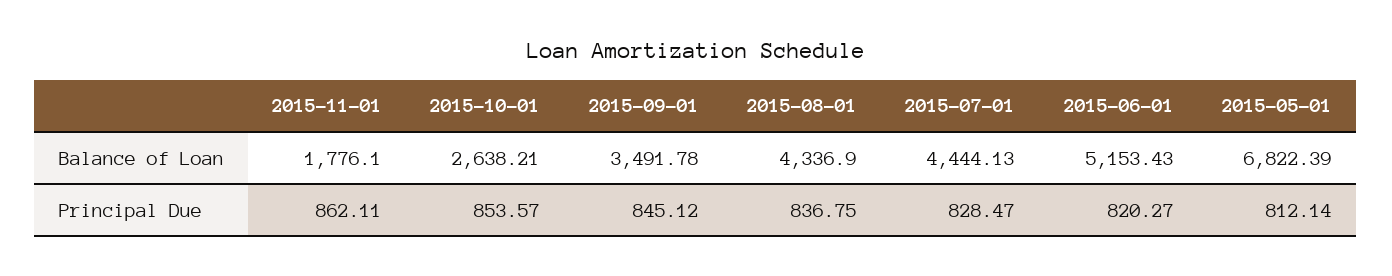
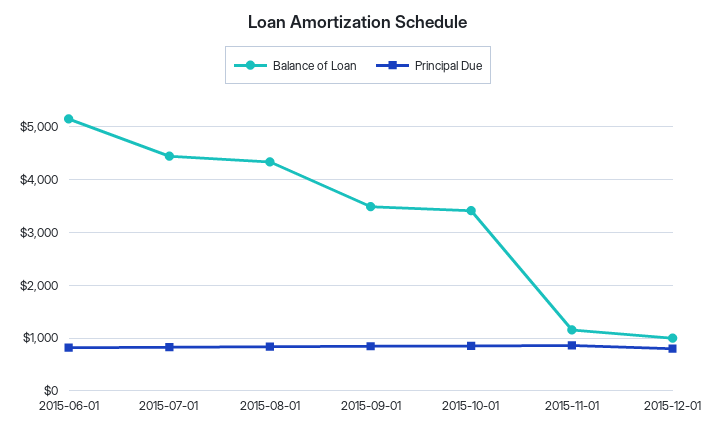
Balance of Loan, 2015-11-01: 1776.1 -> 1200
Balance of Loan, 2015-10-01: 2638.21 -> 3400
Balance of Loan, 2015-05-01: 6822.39 -> none
Principal Due, 2015-05-01: 812.14 -> none
Balance of Loan, 2015-12-01: none -> 1000
Principal Due, 2015-12-01: none -> 800

